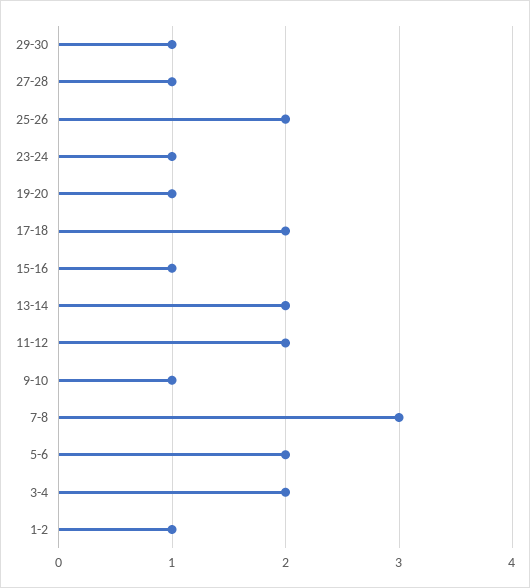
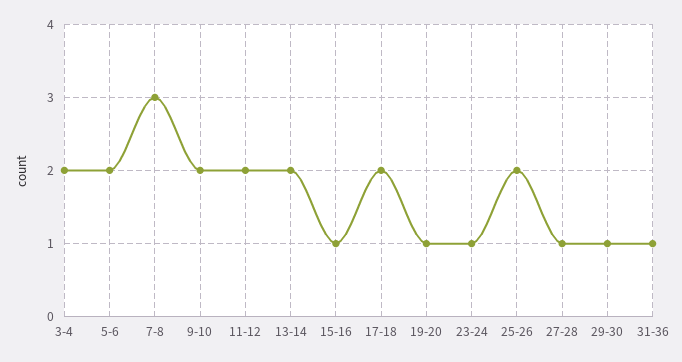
9-10: 1 -> 2
1-2: 1 -> none
31-36: none -> 1

